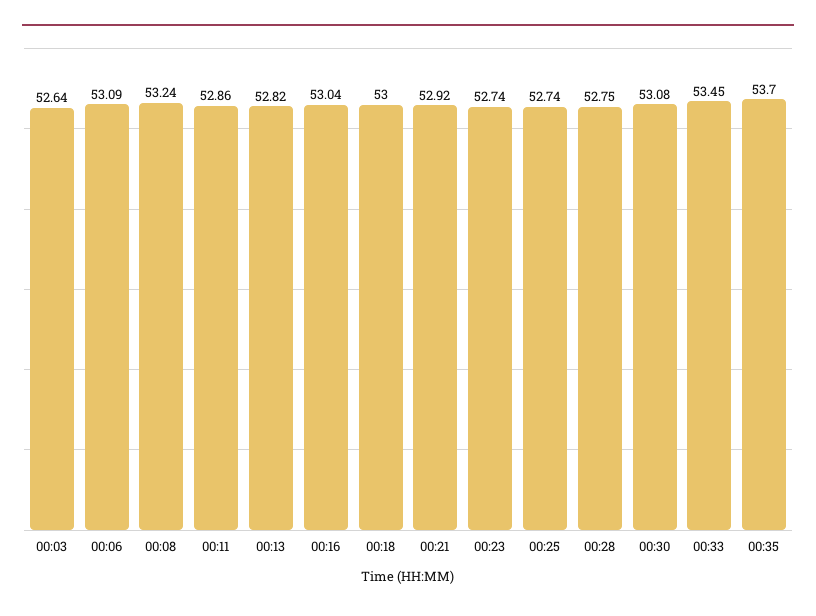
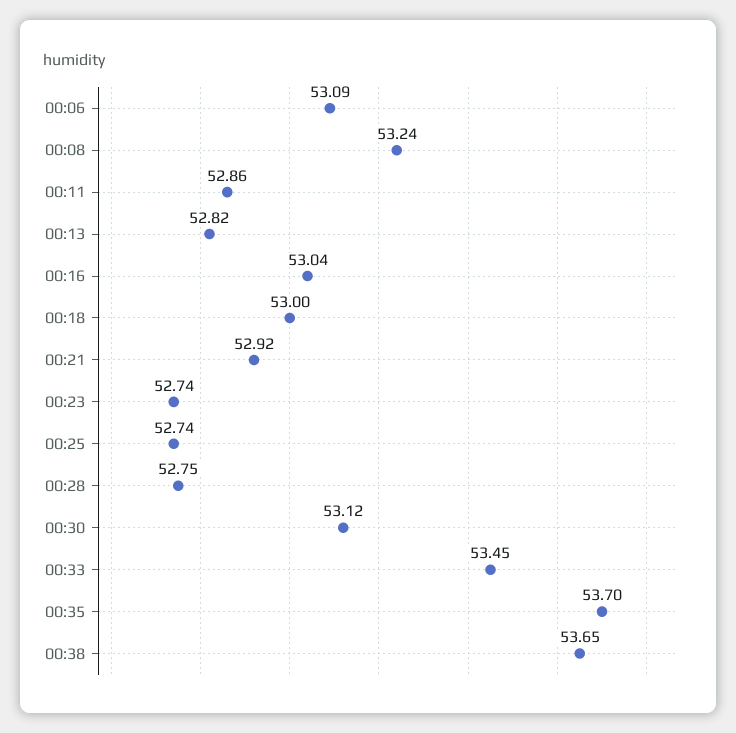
00:03: 52.64 -> none
00:30: 53.08 -> 53.12
00:38: none -> 53.65

